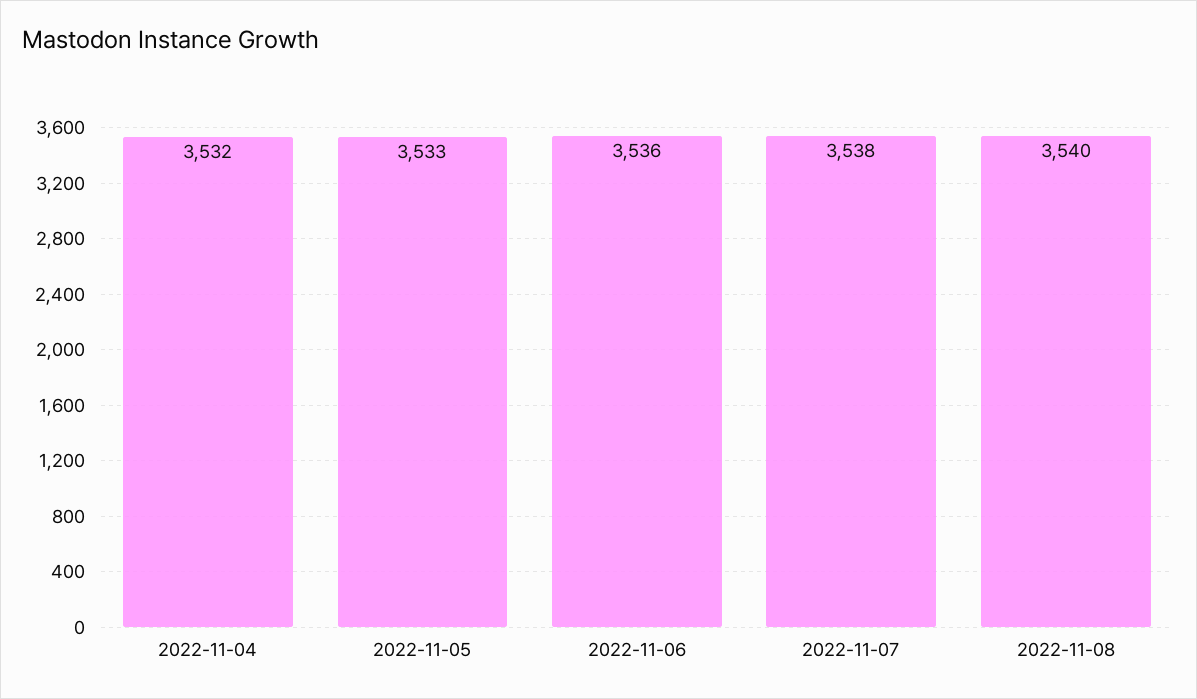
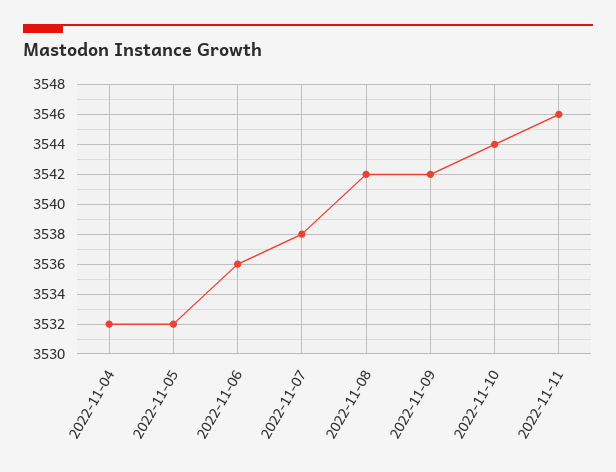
2022-11-05: 3533 -> 3532
2022-11-08: 3540 -> 3542
2022-11-09: none -> 3542
2022-11-10: none -> 3544
2022-11-11: none -> 3546

